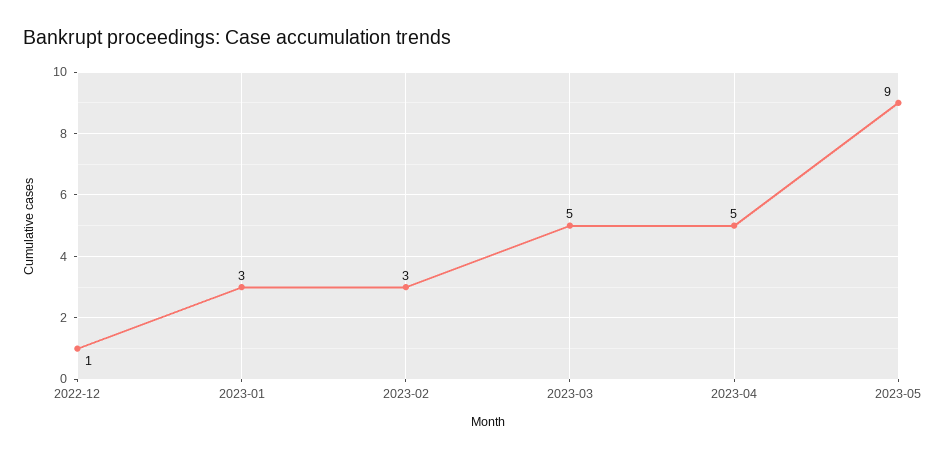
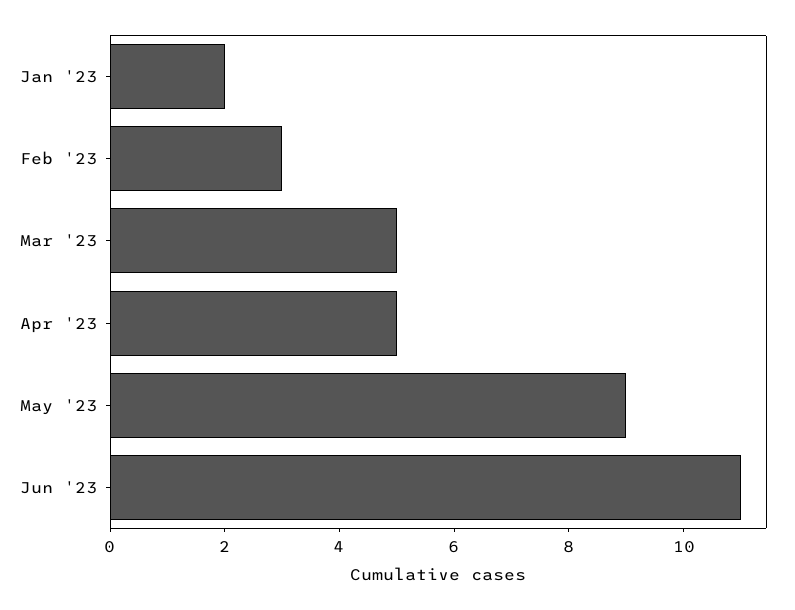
2022-12: 1 -> none
2023-01: 3 -> 2
Jun '23: none -> 11

